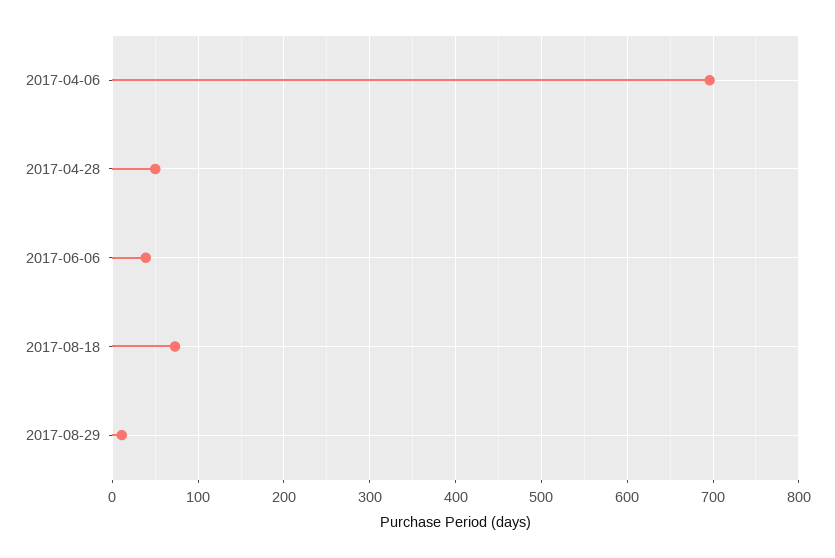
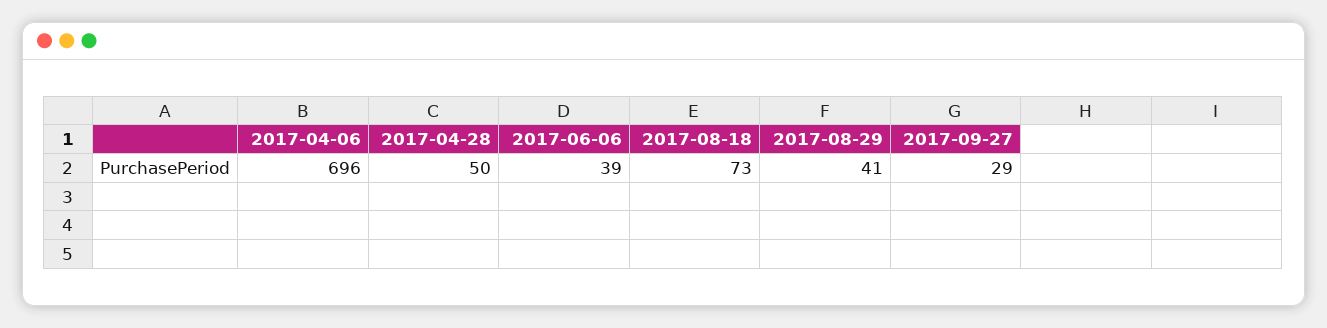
2017-08-29: 10 -> 41
2017-09-27: none -> 29

